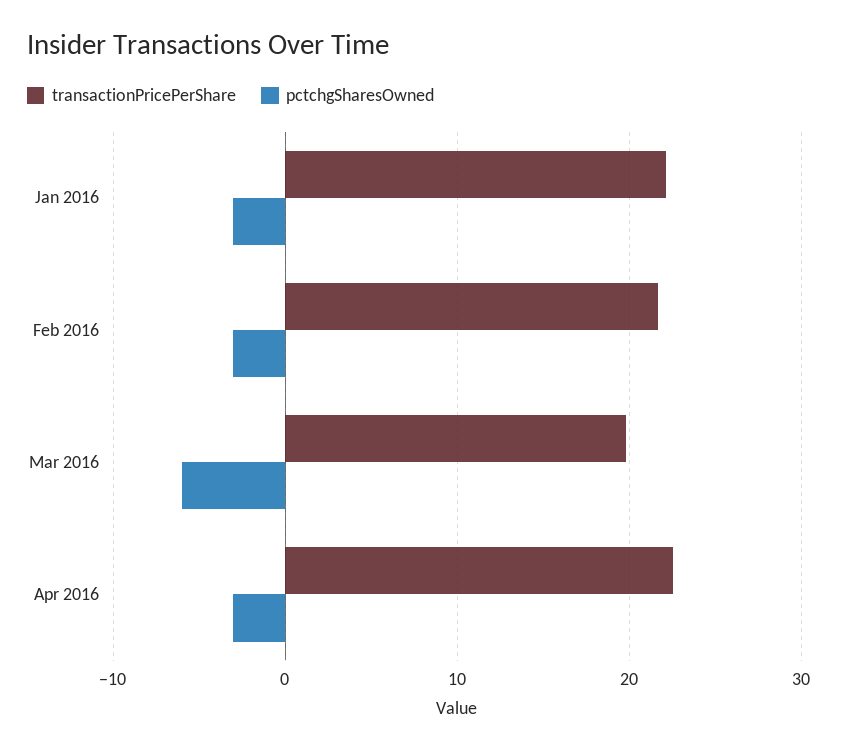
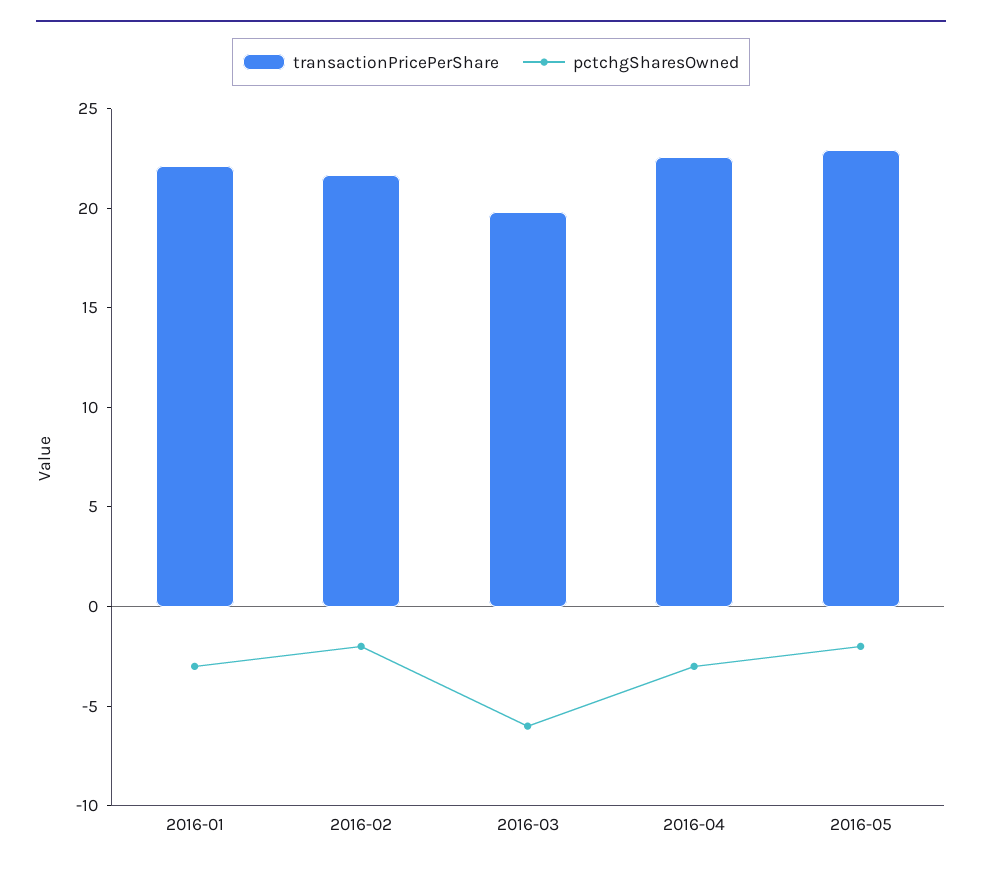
pctchgSharesOwned, Feb 2016: -3 -> -2
transactionPricePerShare, 2016-05: none -> 23
pctchgSharesOwned, 2016-05: none -> -2

